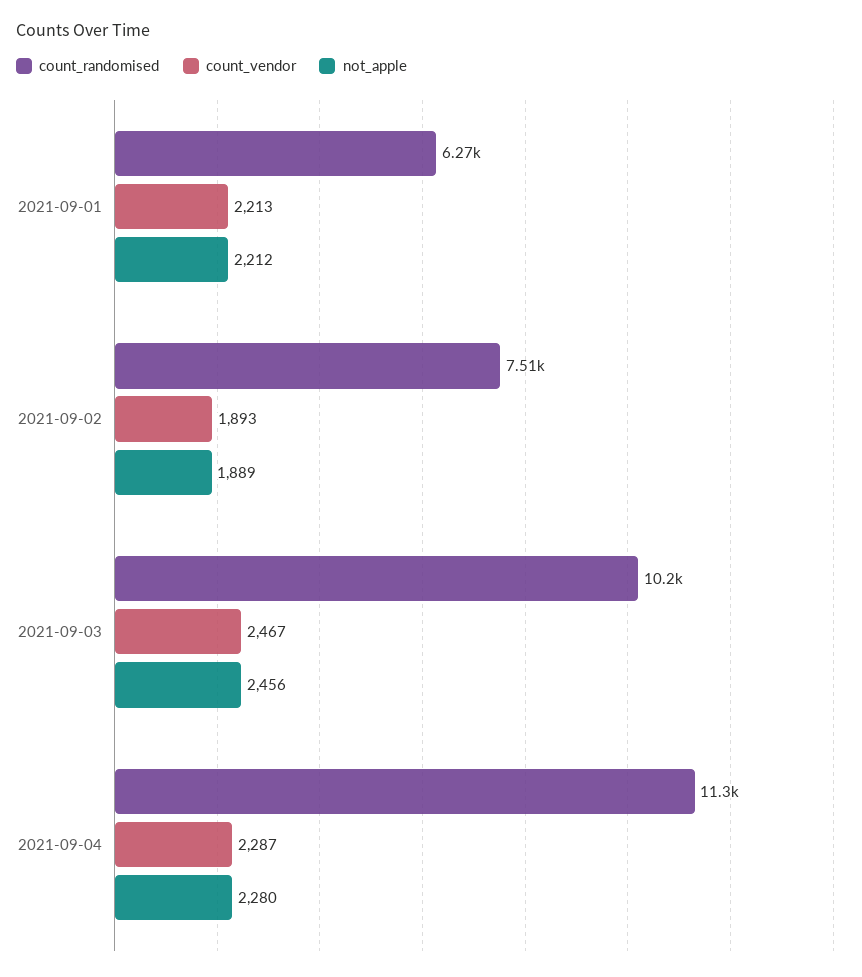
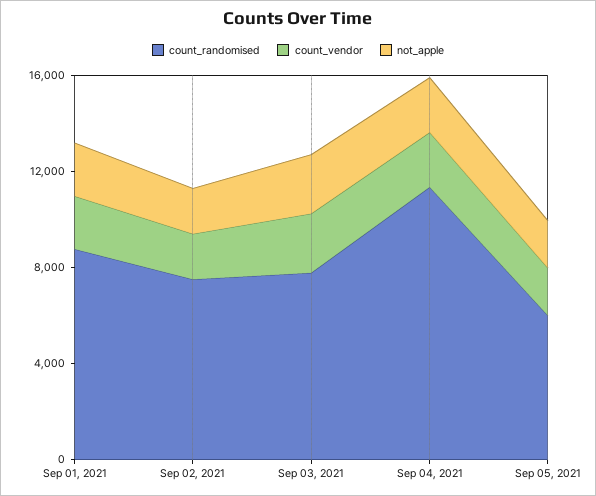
count_randomised, 2021-09-01: 6270 -> 9000
count_randomised, 2021-09-03: 10200 -> 8000
count_randomised, Sep 05, 2021: none -> 6000
count_vendor, Sep 05, 2021: none -> 2000
not_apple, Sep 05, 2021: none -> 2000

